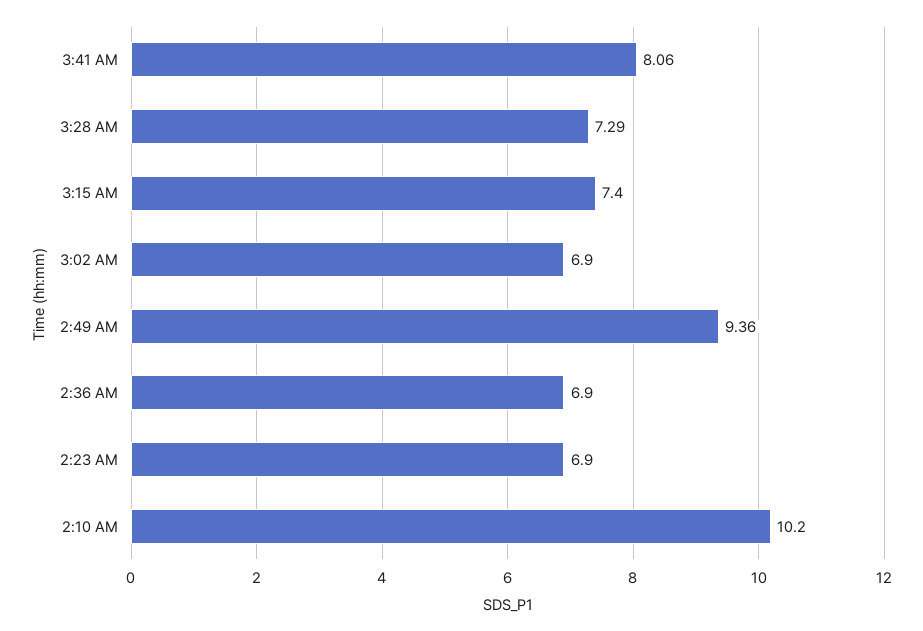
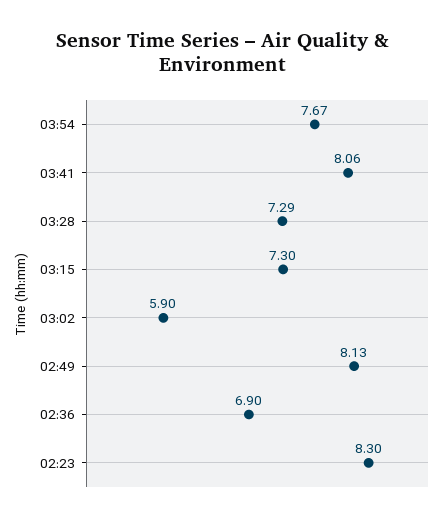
3:15 AM: 7.4 -> 7.3
3:02 AM: 6.9 -> 5.9
2:49 AM: 9.36 -> 8.13
2:23 AM: 6.9 -> 8.3
2:10 AM: 10.2 -> none
03:54: none -> 7.67

